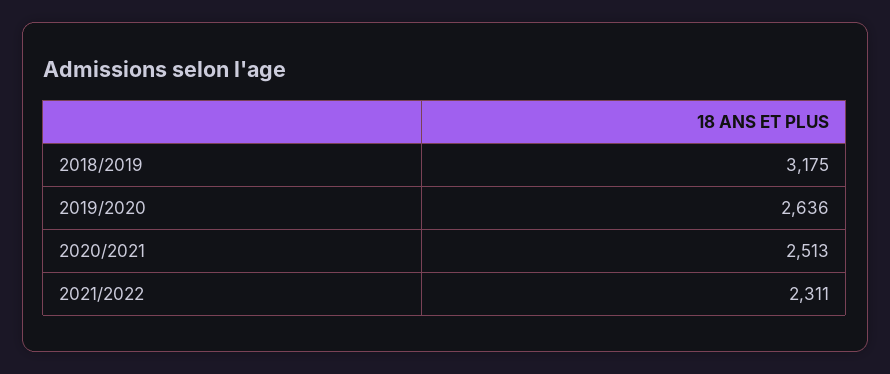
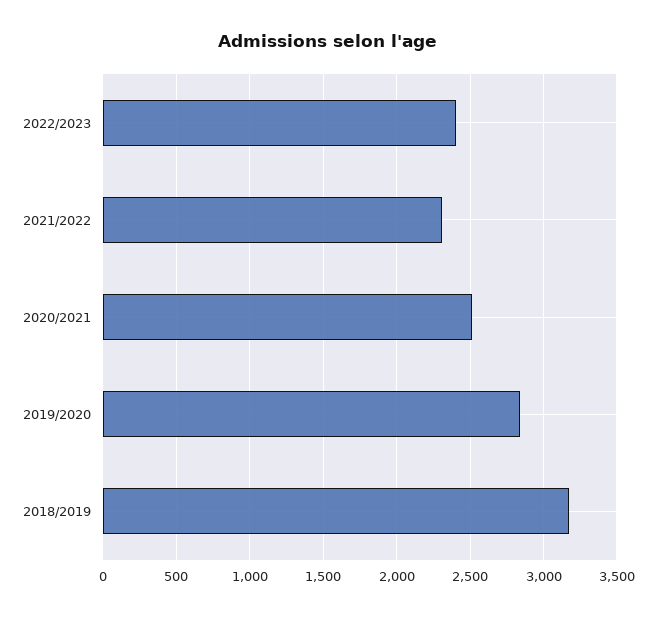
2019/2020: 2636 -> 2850
2022/2023: none -> 2400

